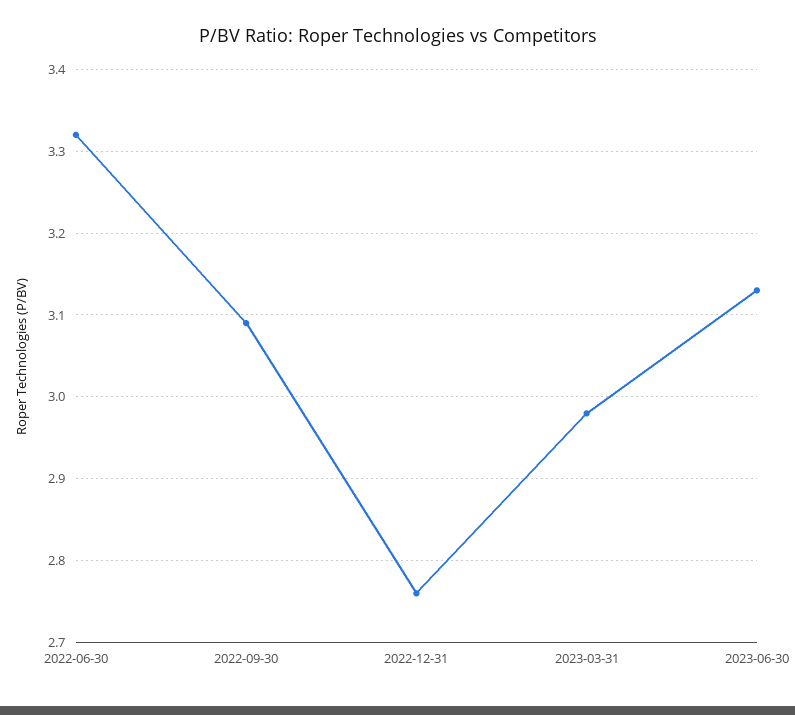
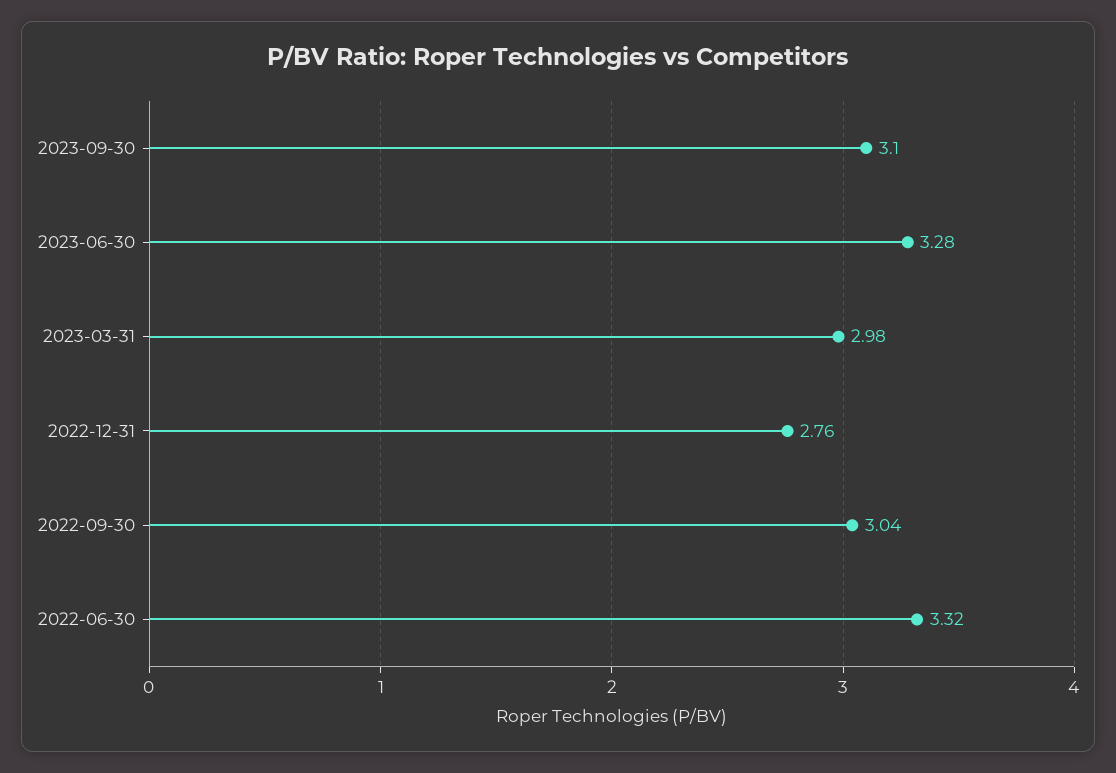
2022-09-30: 3.09 -> 3.04
2023-06-30: 3.13 -> 3.28
2023-09-30: none -> 3.1

